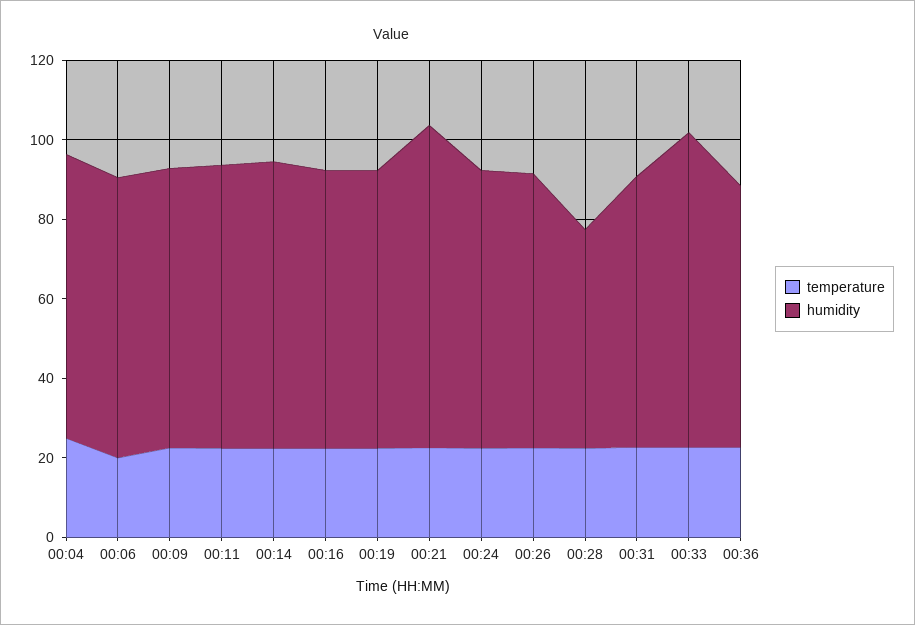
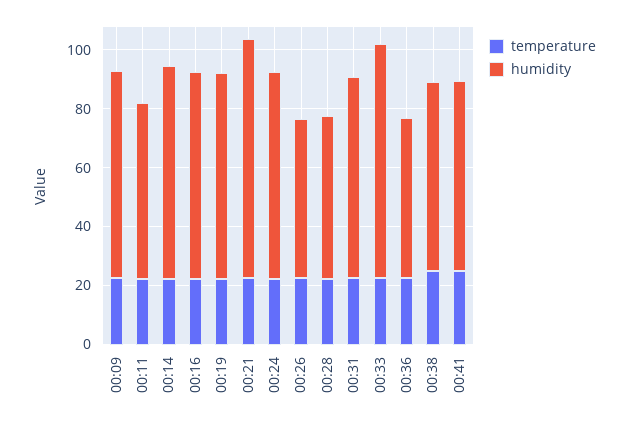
temperature, 00:04: 25 -> none
humidity, 00:04: 70 -> none
temperature, 00:06: 20 -> none
humidity, 00:06: 70 -> none
humidity, 00:11: 70 -> 60
humidity, 00:26: 70 -> 55
humidity, 00:36: 65 -> 55
temperature, 00:38: none -> 25
humidity, 00:38: none -> 65
temperature, 00:41: none -> 25
humidity, 00:41: none -> 65

